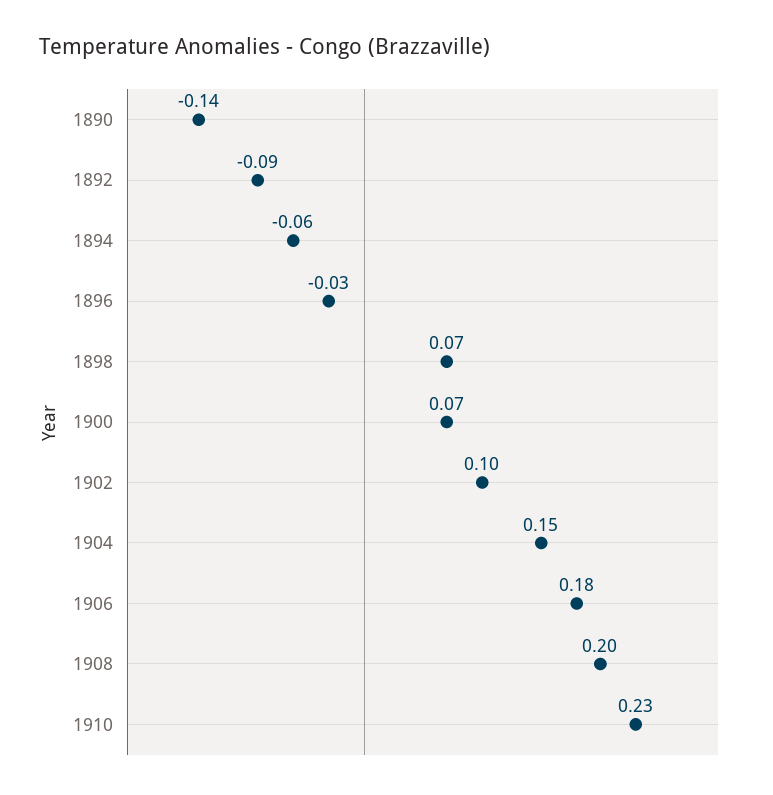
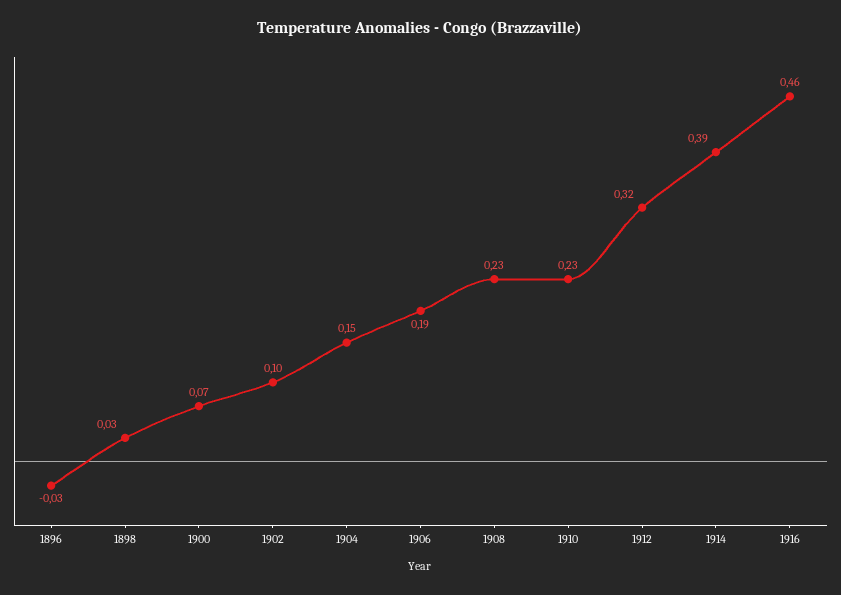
1890: -0.14 -> none
1892: -0.09 -> none
1894: -0.06 -> none
1898: 0.07 -> 0.03
1906: 0.18 -> 0.19
1908: 0.2 -> 0.23
1912: none -> 0.32
1914: none -> 0.39
1916: none -> 0.46

